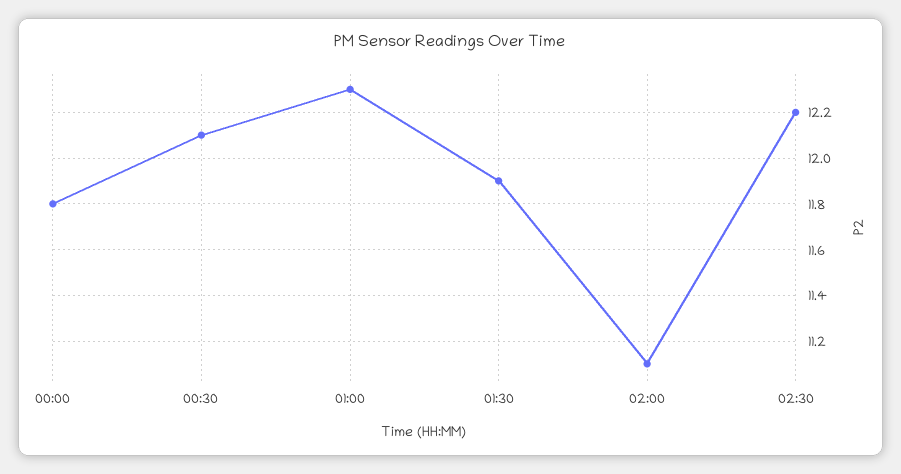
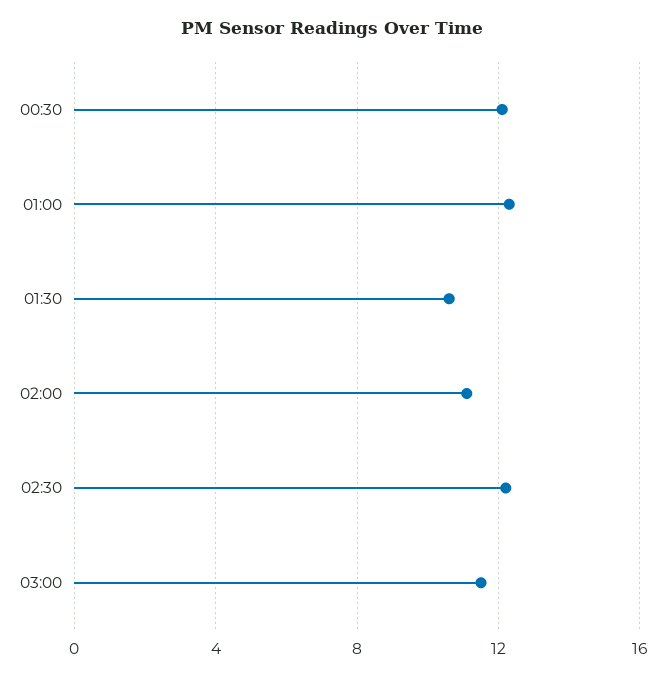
00:00: 11.8 -> none
01:30: 11.9 -> 10.5
03:00: none -> 11.5

